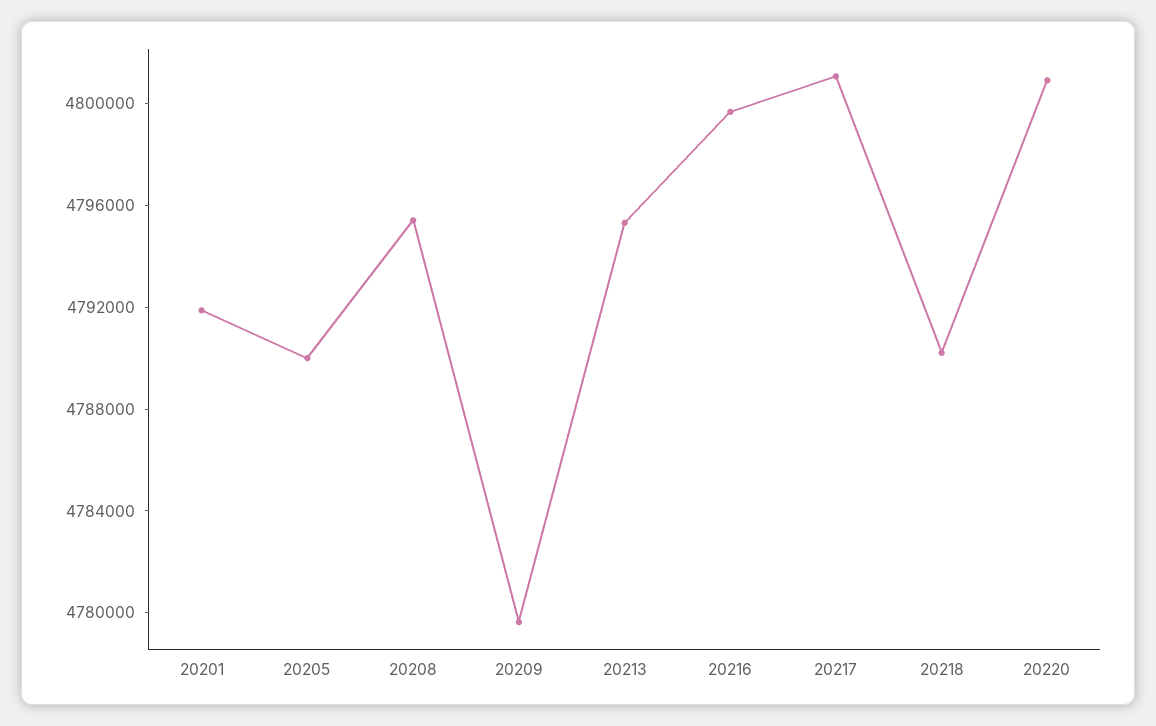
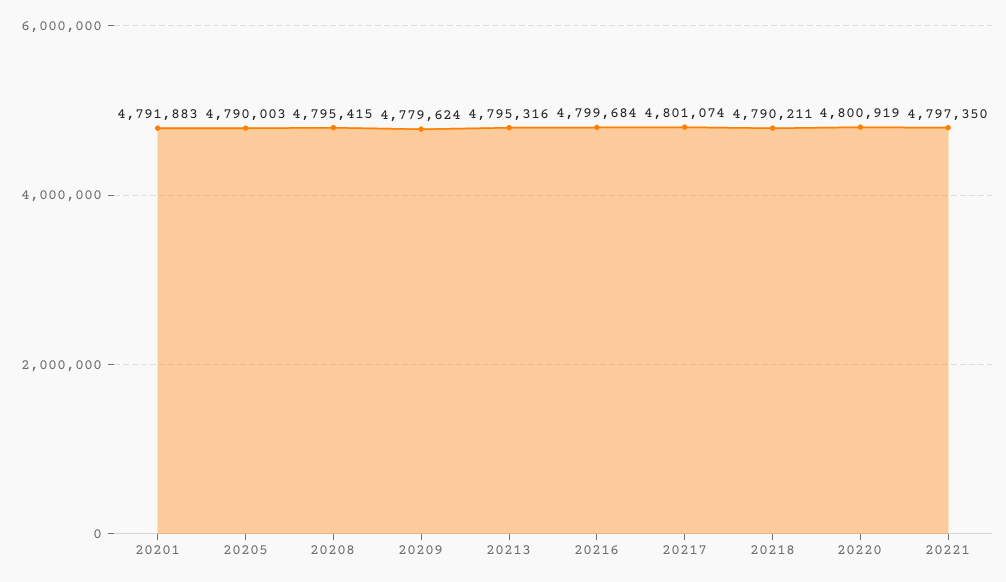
20221: none -> 4797350

